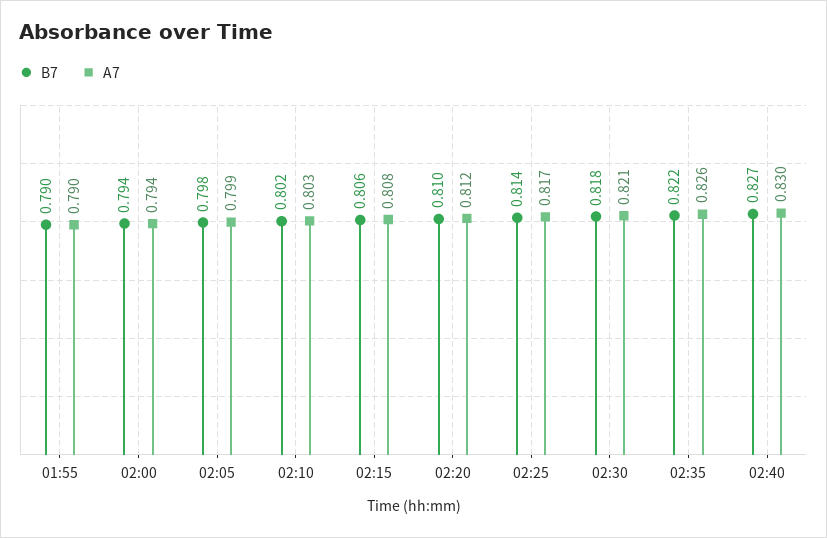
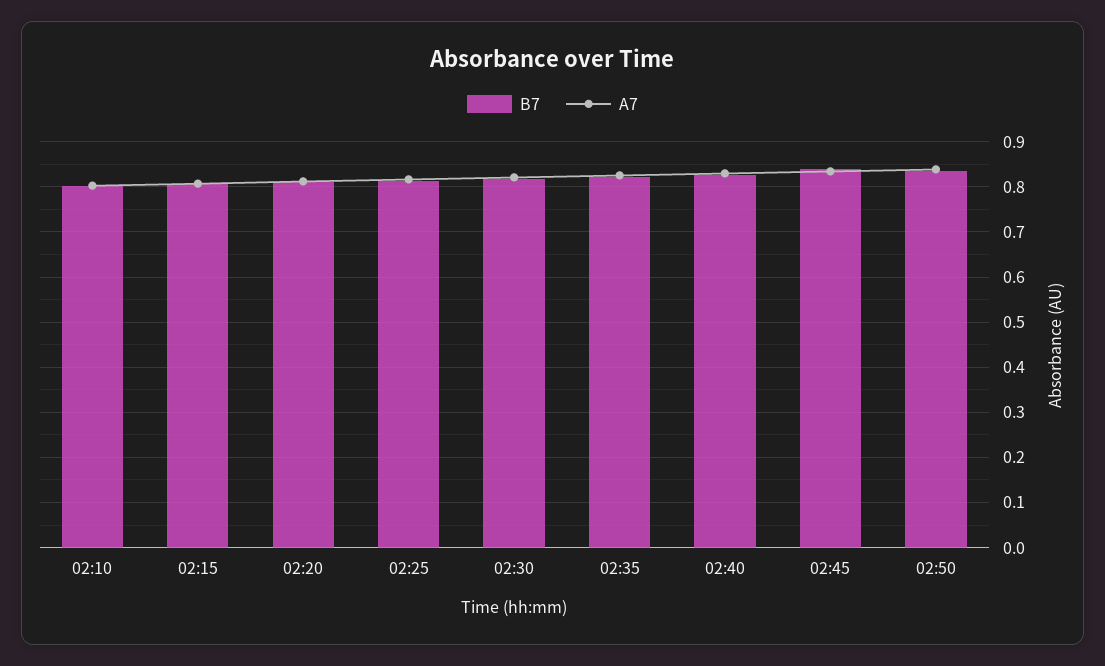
B7, 01:55: 0.79 -> none
A7, 01:55: 0.79 -> none
B7, 02:00: 0.794 -> none
A7, 02:00: 0.794 -> none
B7, 02:05: 0.798 -> none
A7, 02:05: 0.799 -> none
B7, 02:45: none -> 0.84
A7, 02:45: none -> 0.84
B7, 02:50: none -> 0.84
A7, 02:50: none -> 0.84

